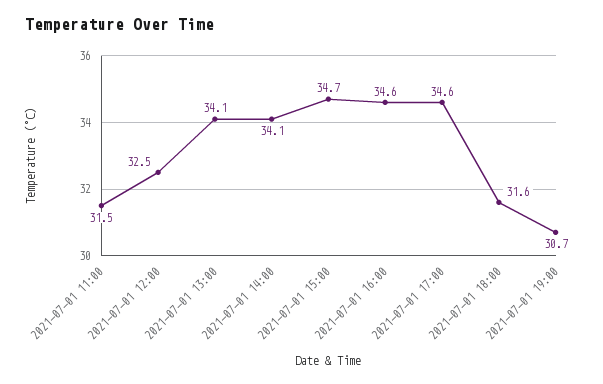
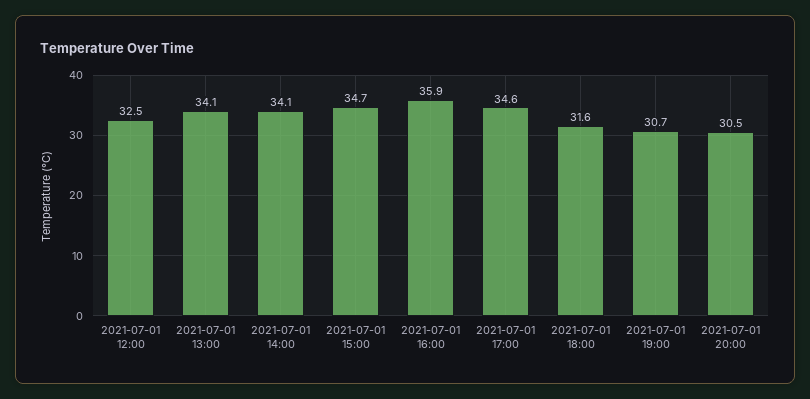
2021-07-01 11:00: 31.5 -> none
2021-07-01 16:00: 34.6 -> 35.9
2021-07-01 20:00: none -> 30.5

